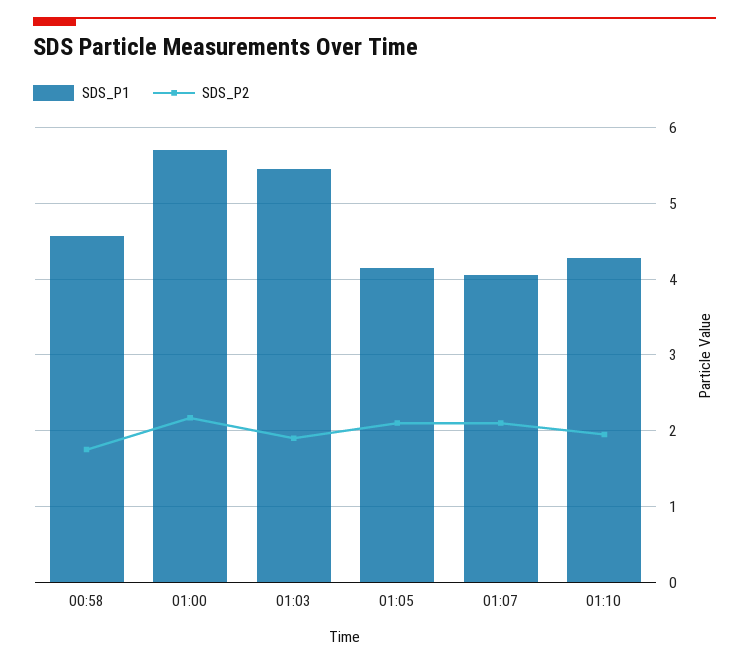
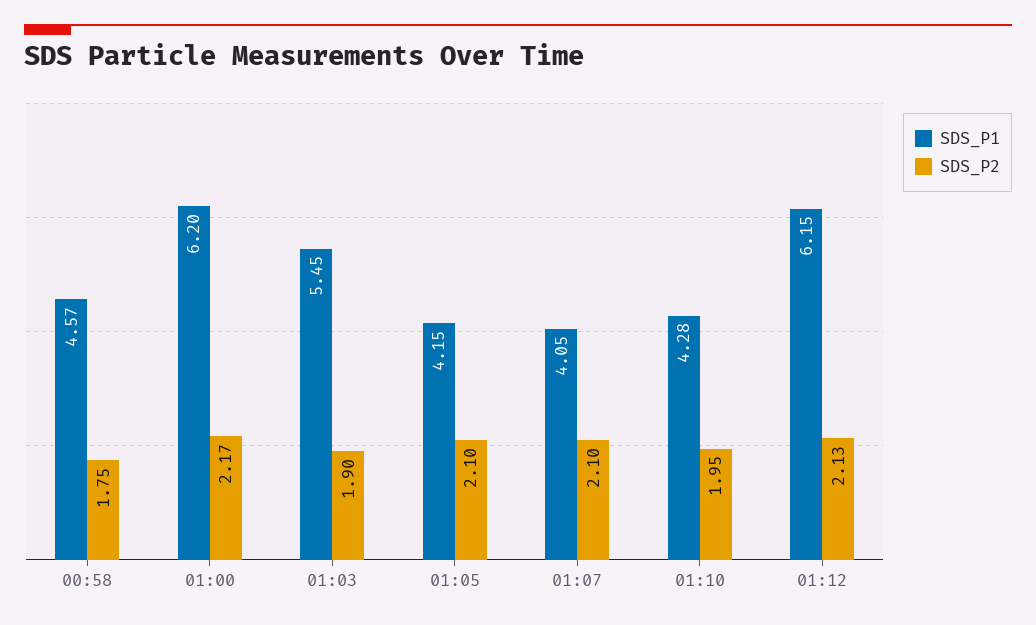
SDS_P1, 01:00: 5.7 -> 6.2
SDS_P1, 01:12: none -> 6.15
SDS_P2, 01:12: none -> 2.13

